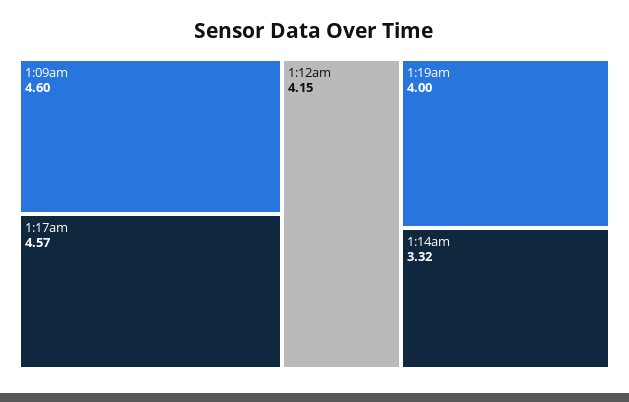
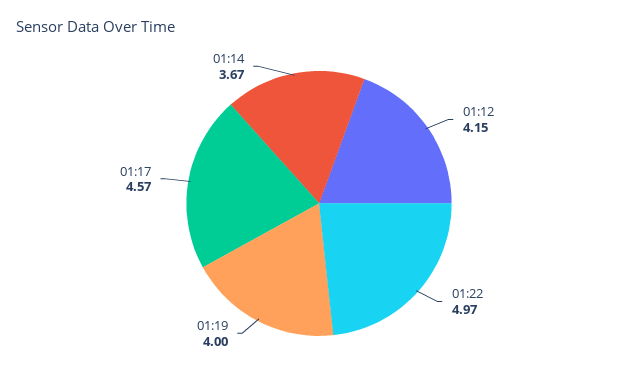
1:09am: 4.6 -> none
1:14am: 3.32 -> 3.67
01:22: none -> 4.97

